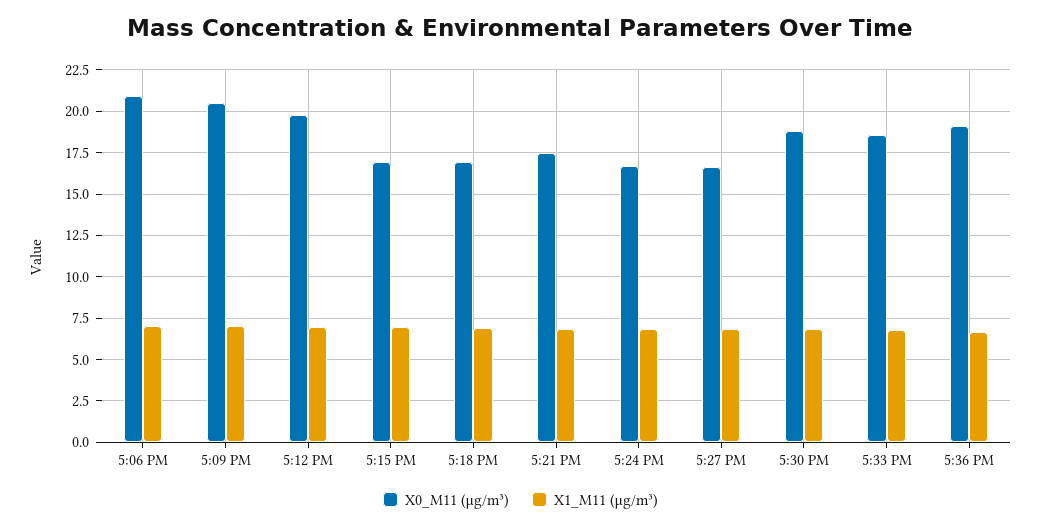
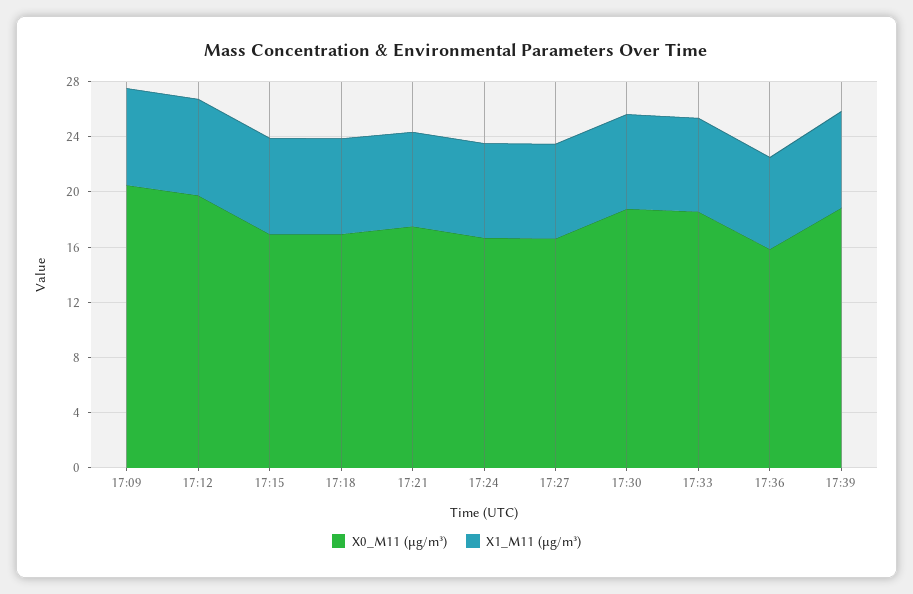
X0_M11 (μg/m³), 5:06 PM: 21 -> none
X1_M11 (μg/m³), 5:06 PM: 7 -> none
X0_M11 (μg/m³), 5:36 PM: 19 -> 16
X0_M11 (μg/m³), 17:39: none -> 19
X1_M11 (μg/m³), 17:39: none -> 7

